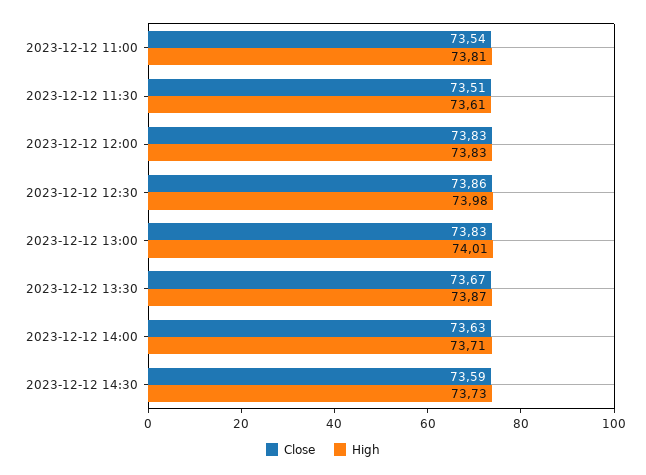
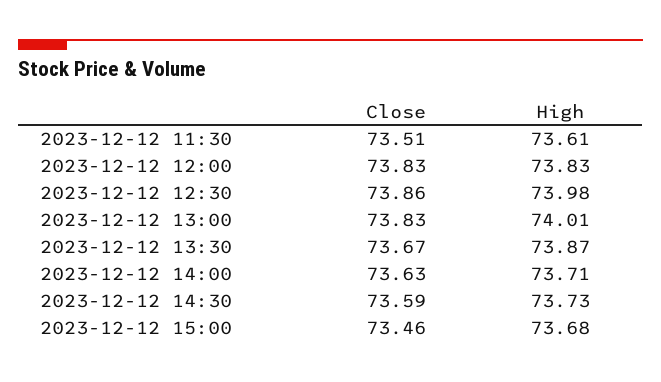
Close, 2023-12-12 11:00: 73.54 -> none
High, 2023-12-12 11:00: 73.81 -> none
Close, 2023-12-12 15:00: none -> 73.46
High, 2023-12-12 15:00: none -> 73.68

